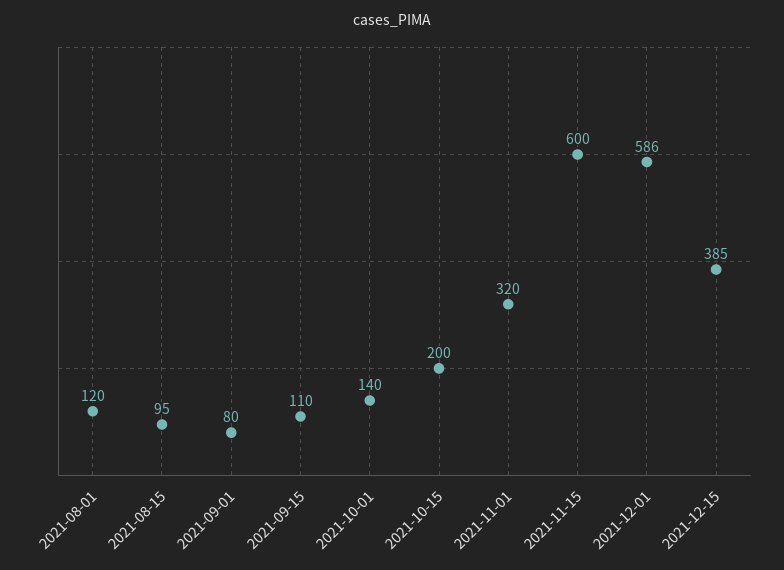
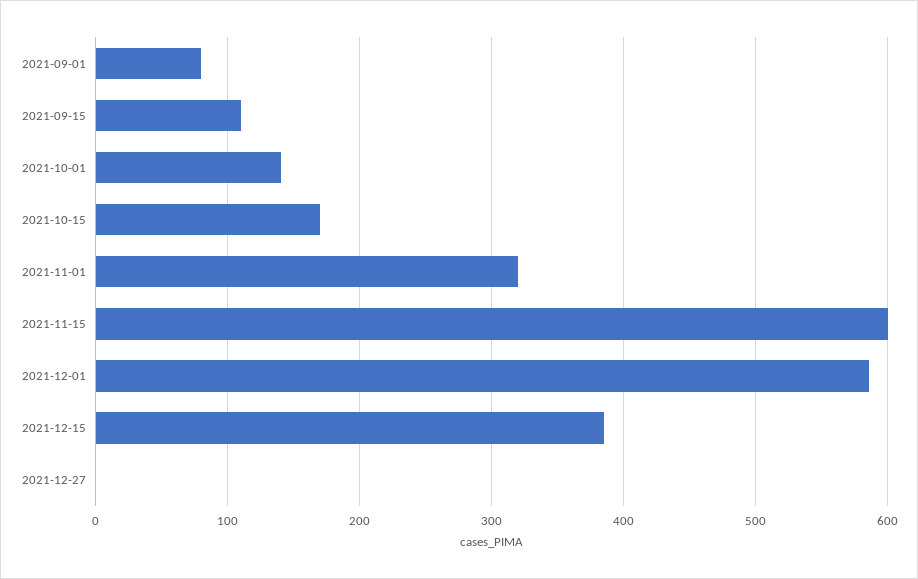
2021-08-01: 120 -> none
2021-08-15: 95 -> none
2021-10-15: 200 -> 170
2021-12-27: none -> 0

